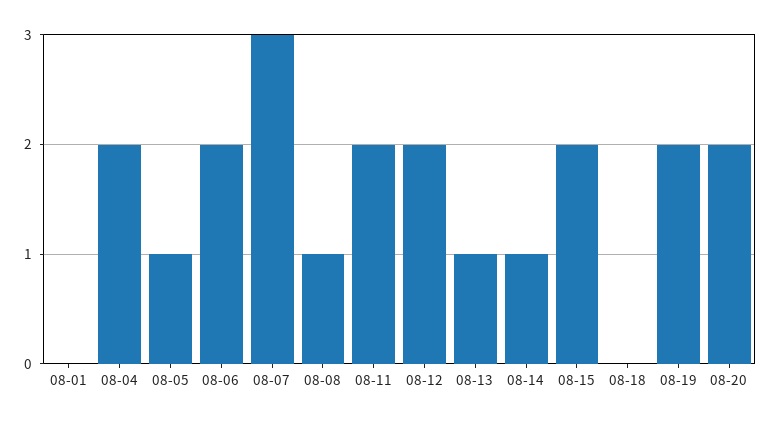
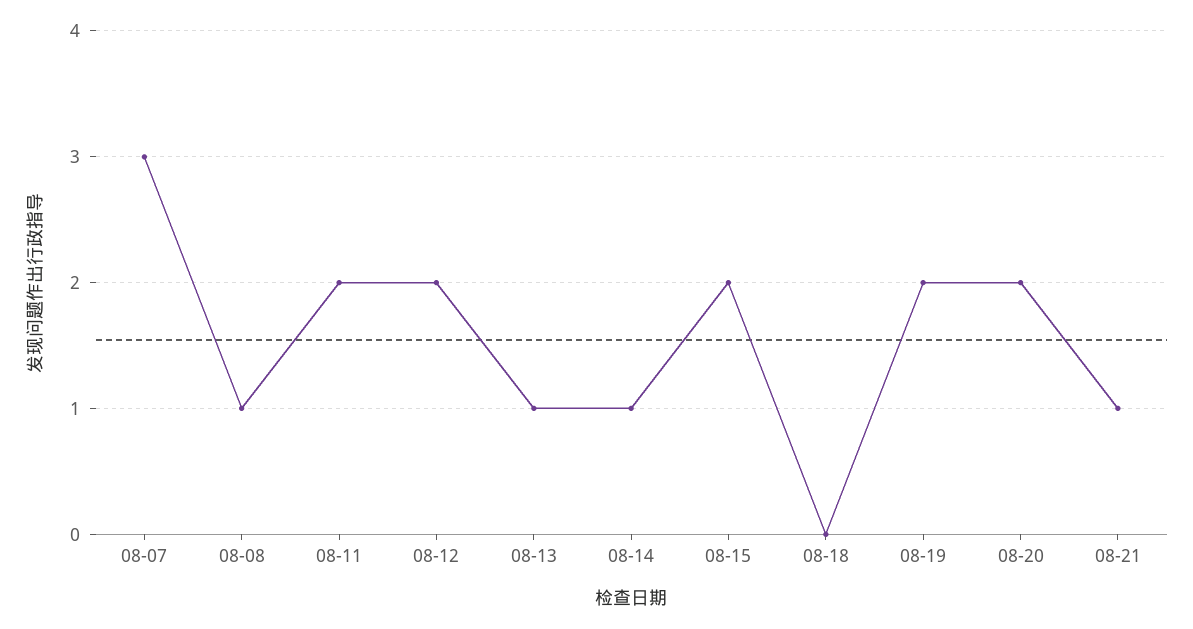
08-01: 0 -> none
08-04: 2 -> none
08-05: 1 -> none
08-06: 2 -> none
08-21: none -> 1

